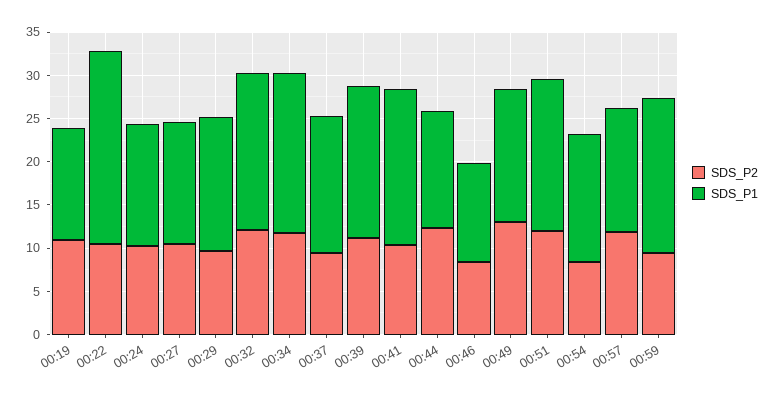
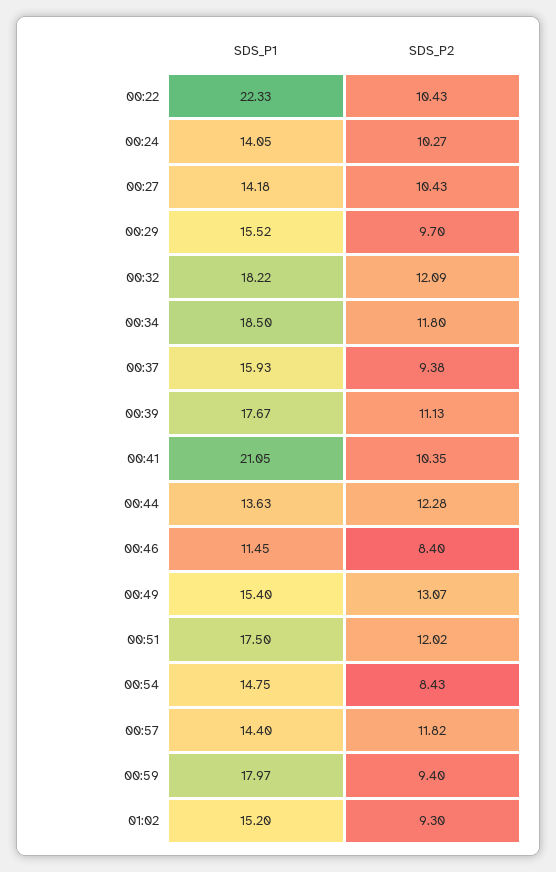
SDS_P2, 00:19: 11 -> none
SDS_P1, 00:19: 13 -> none
SDS_P1, 00:41: 18 -> 21.05
SDS_P1, 01:02: none -> 15.2
SDS_P2, 01:02: none -> 9.3

